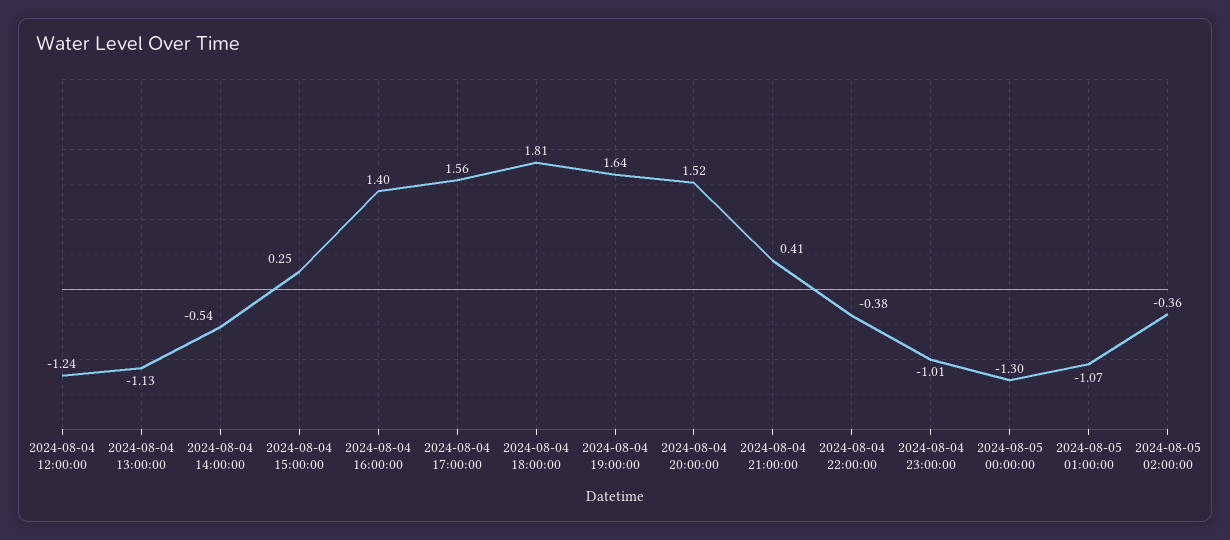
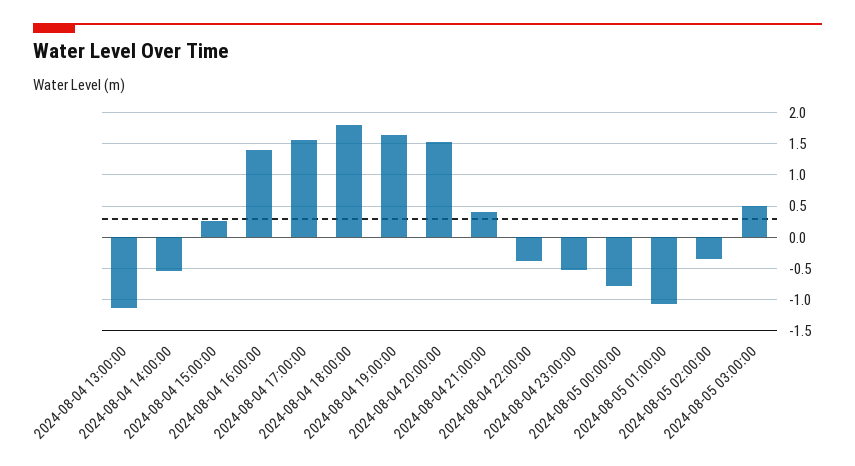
2024-08-04 12:00:00: -1.24 -> none
2024-08-04 23:00:00: -1.01 -> -0.5
2024-08-05 00:00:00: -1.3 -> -0.8
2024-08-05 03:00:00: none -> 0.5

